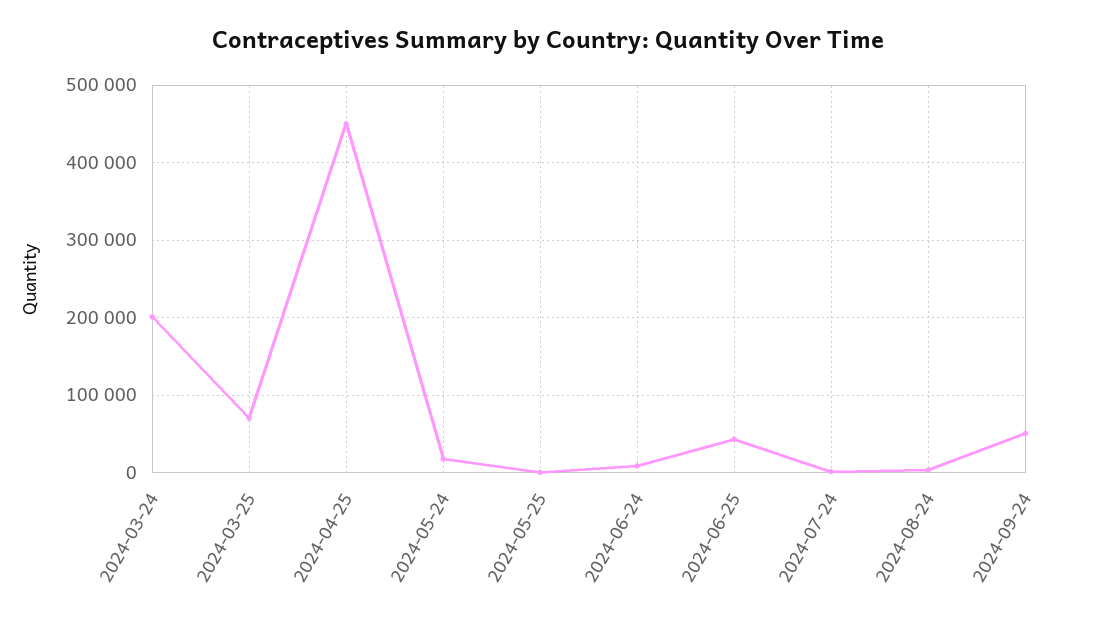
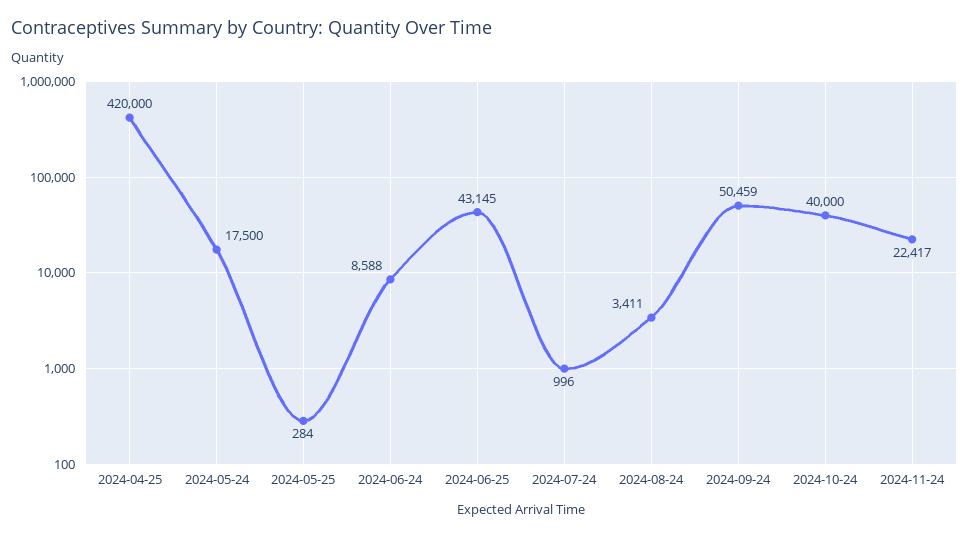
2024-03-24: 200000 -> none
2024-03-25: 70000 -> none
2024-04-25: 450000 -> 420000
2024-10-24: none -> 40000
2024-11-24: none -> 22417

